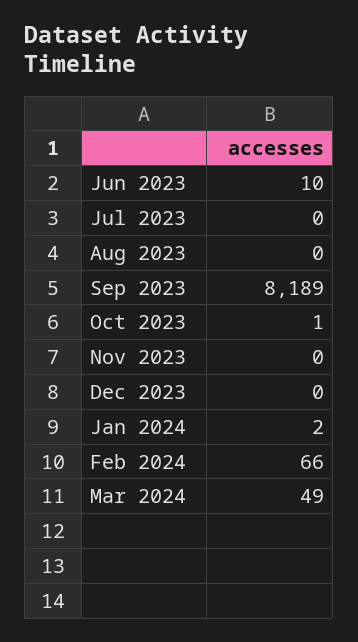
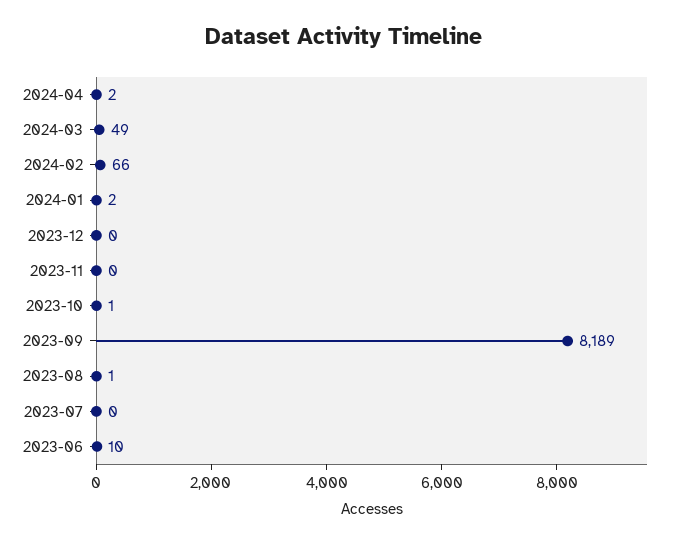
Aug 2023: 0 -> 1
2024-04: none -> 2

